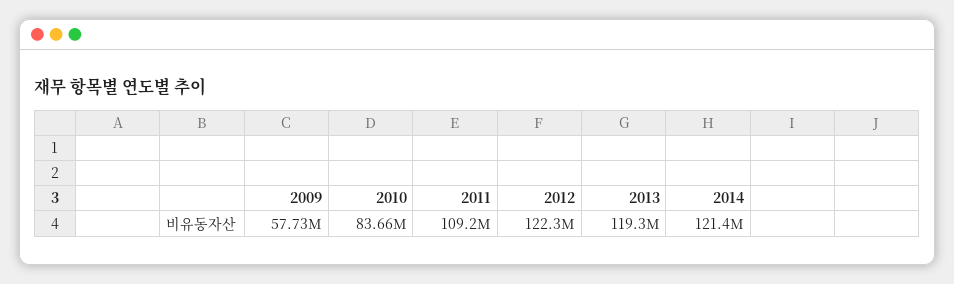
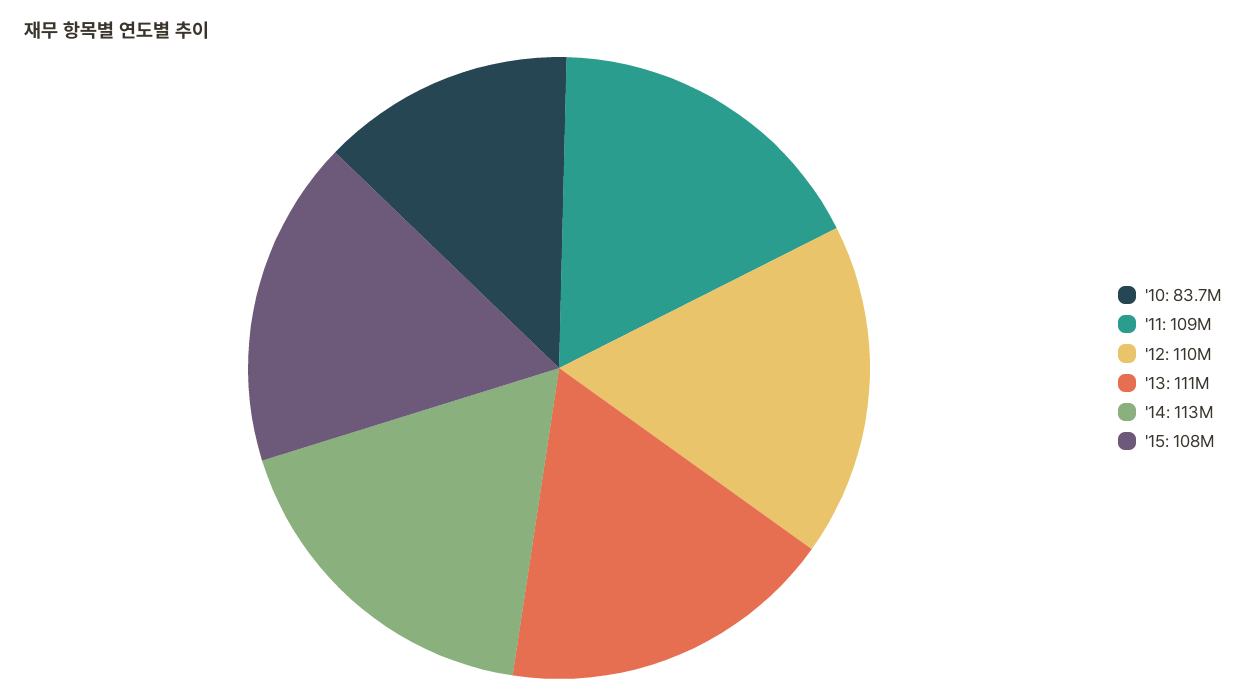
2009: 57730000 -> none
2012: 122300000 -> 110000000
2013: 119300000 -> 111000000
2014: 121400000 -> 113000000
'15: none -> 108000000

